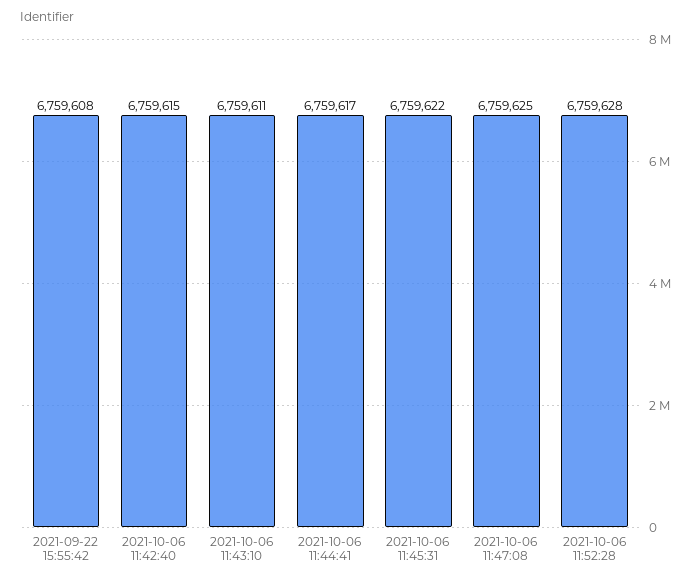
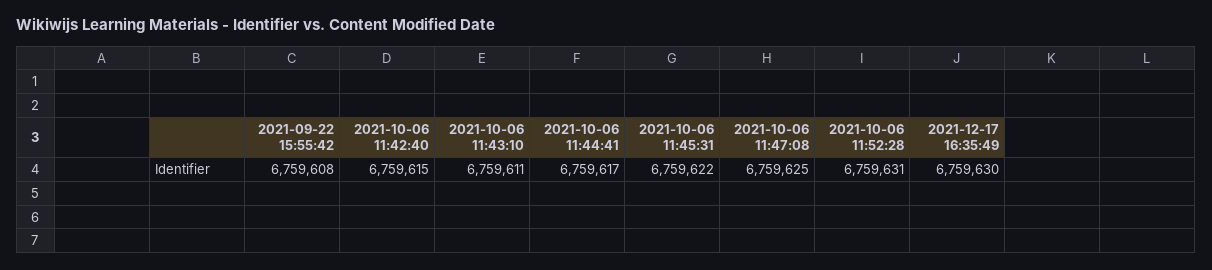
2021-10-06 11:52:28: 6759628 -> 6759631
2021-12-17 16:35:49: none -> 6759630

